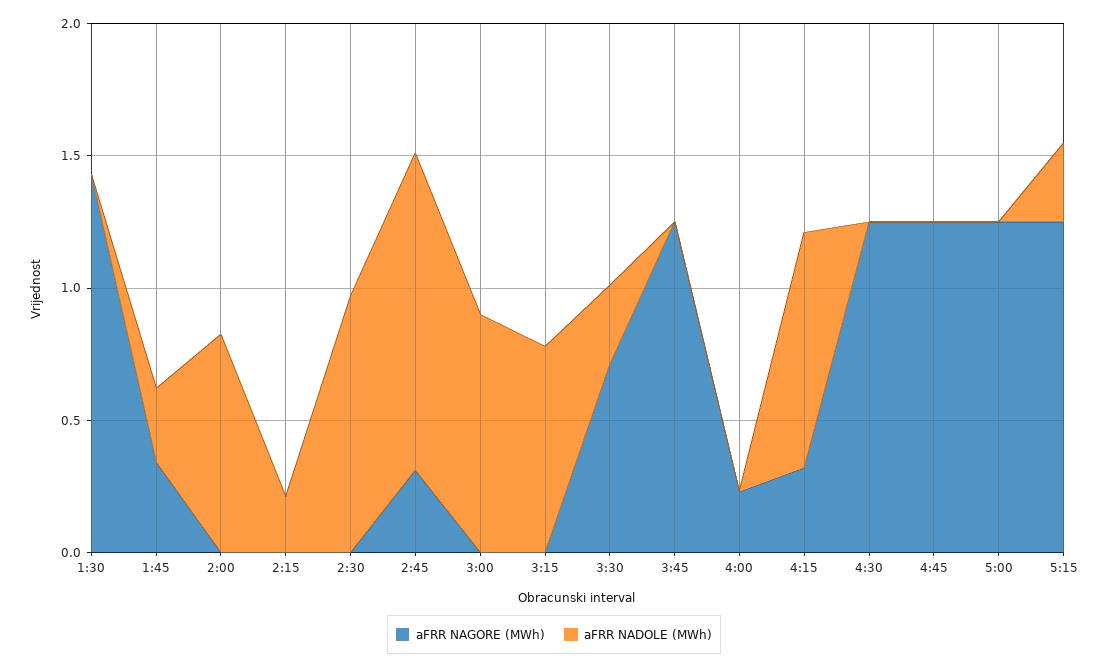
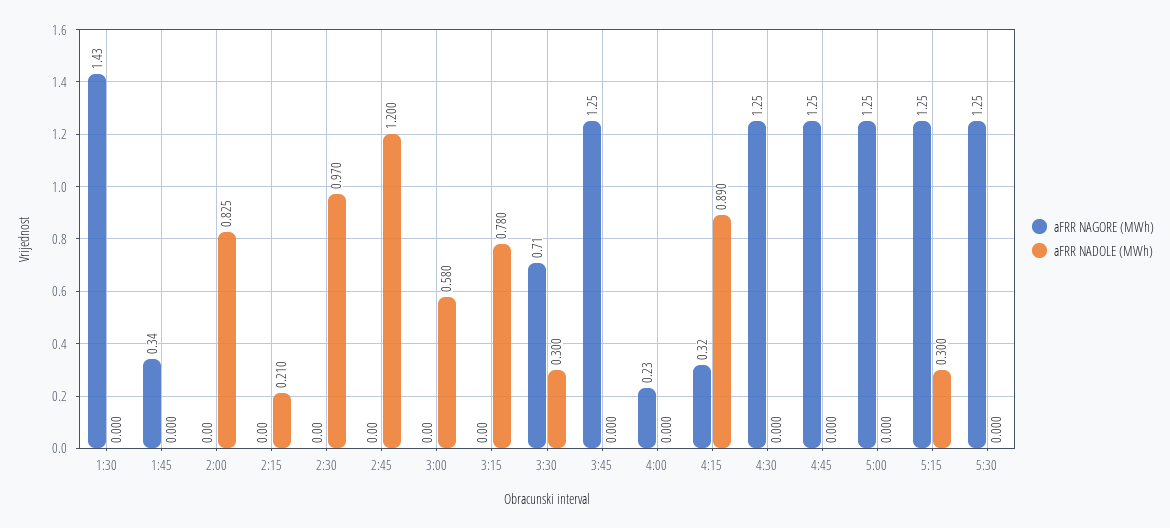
aFRR NADOLE (MWh), 1:45: 0.3 -> 0
aFRR NAGORE (MWh), 2:45: 0.3 -> 0
aFRR NADOLE (MWh), 3:00: 0.9 -> 0.58
aFRR NAGORE (MWh), 5:30: none -> 1.25
aFRR NADOLE (MWh), 5:30: none -> 0

